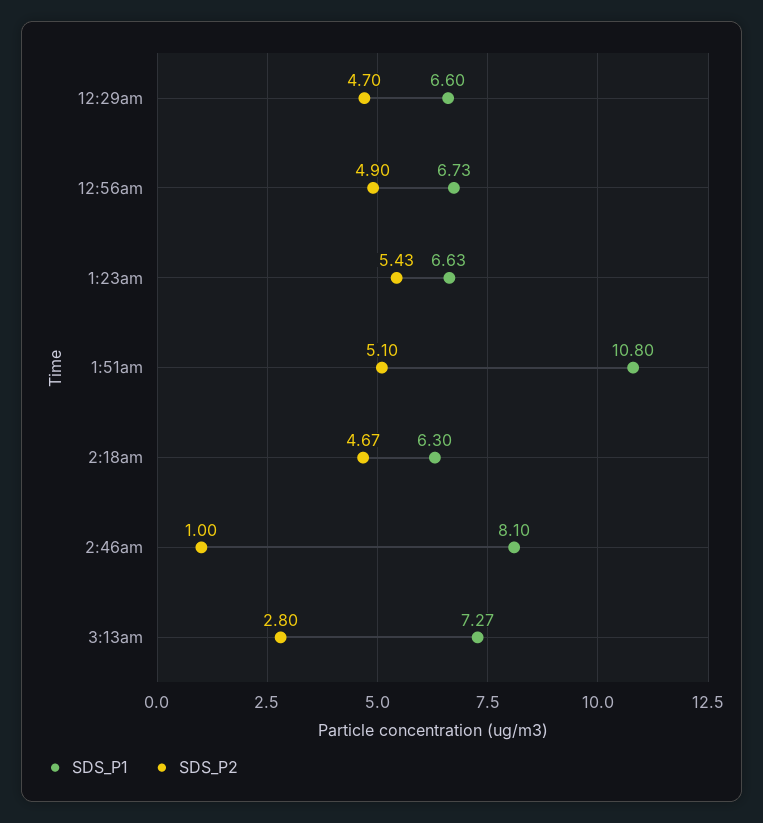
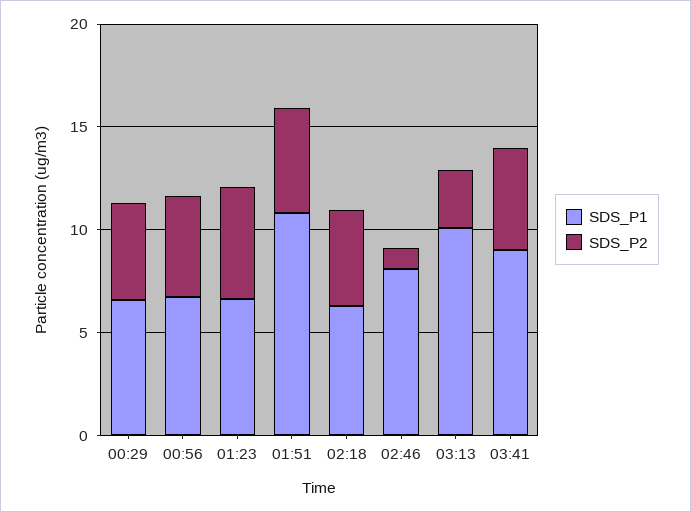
SDS_P1, 3:13am: 7.27 -> 10
SDS_P1, 03:41: none -> 9
SDS_P2, 03:41: none -> 5

